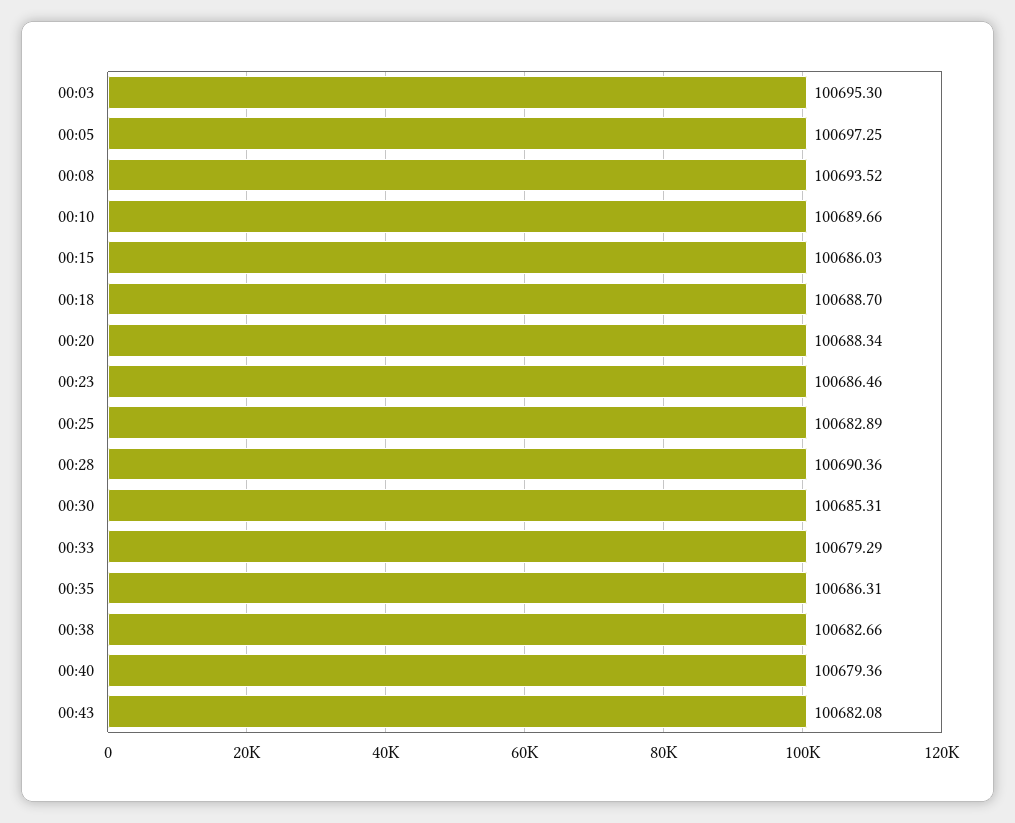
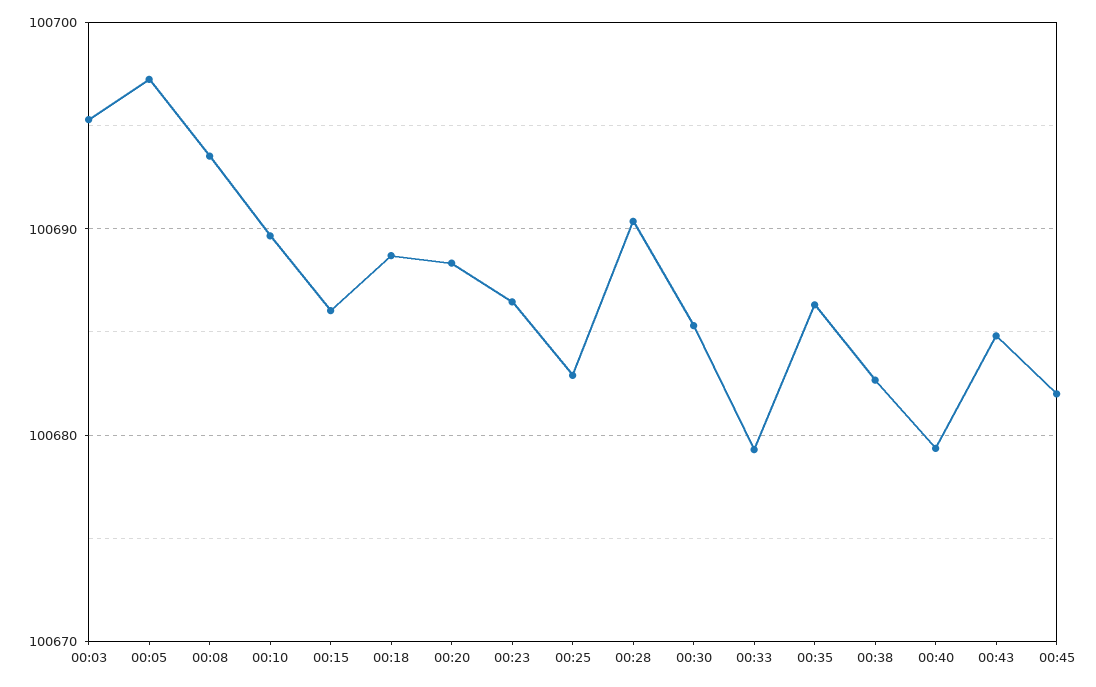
00:43: 100682.08 -> 100685
00:45: none -> 100682

